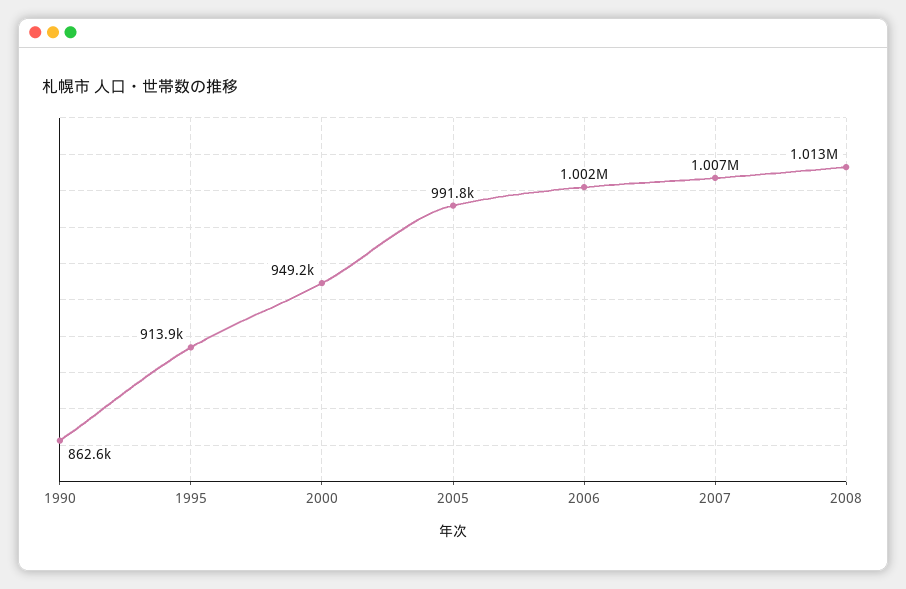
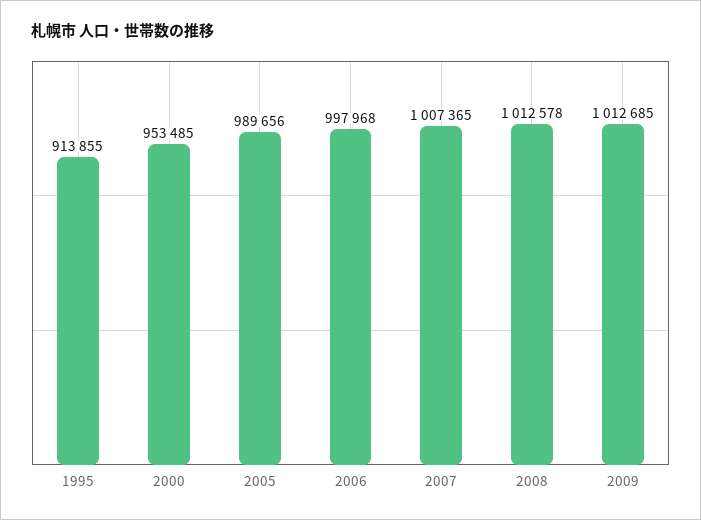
1990: 862600 -> none
2000: 949200 -> 953485
2005: 991800 -> 989656
2006: 1002000 -> 997968
2009: none -> 1012685

